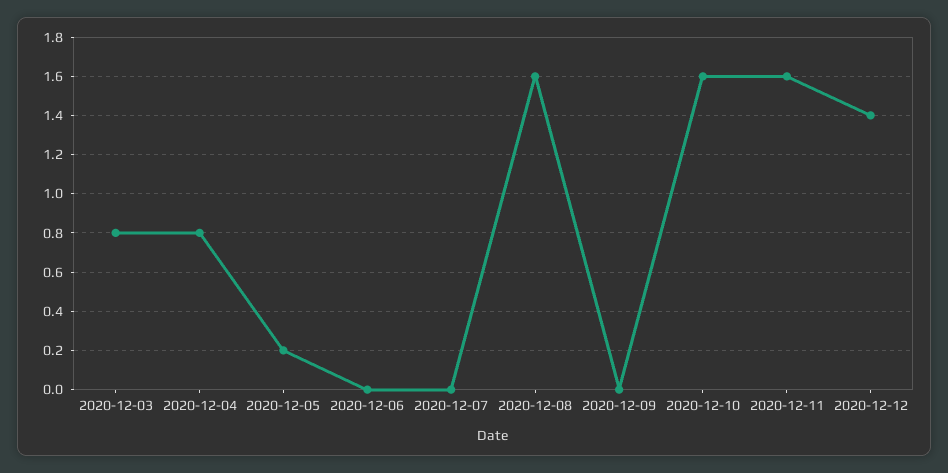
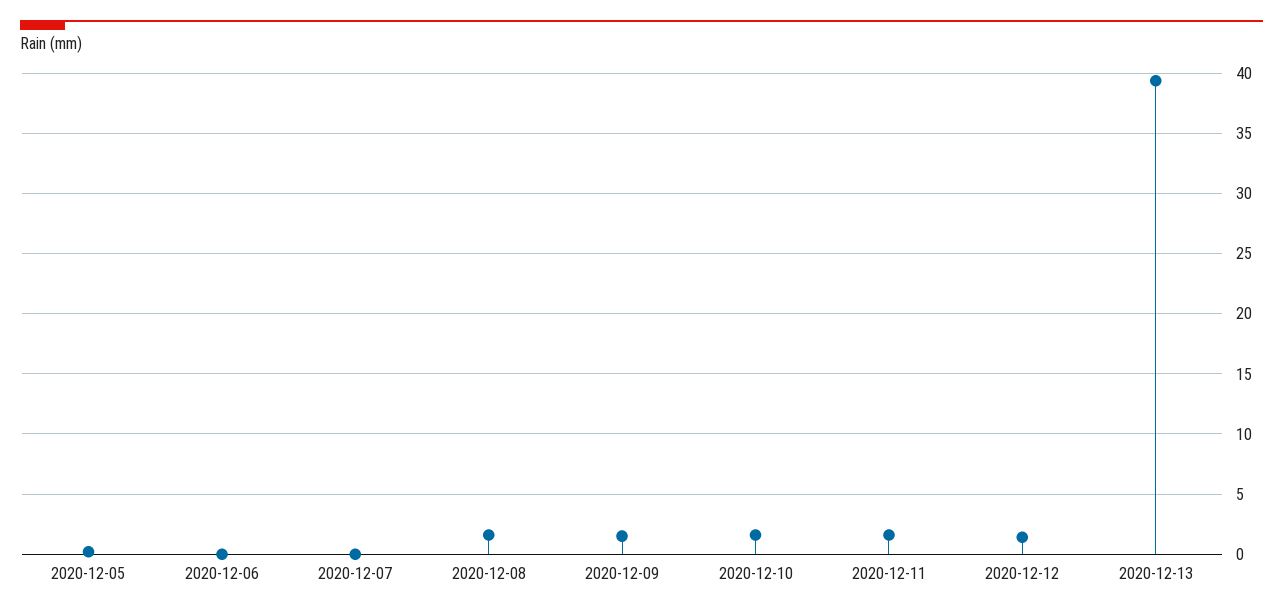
2020-12-03: 0.8 -> none
2020-12-04: 0.8 -> none
2020-12-09: 0 -> 1.5
2020-12-13: none -> 39.5

